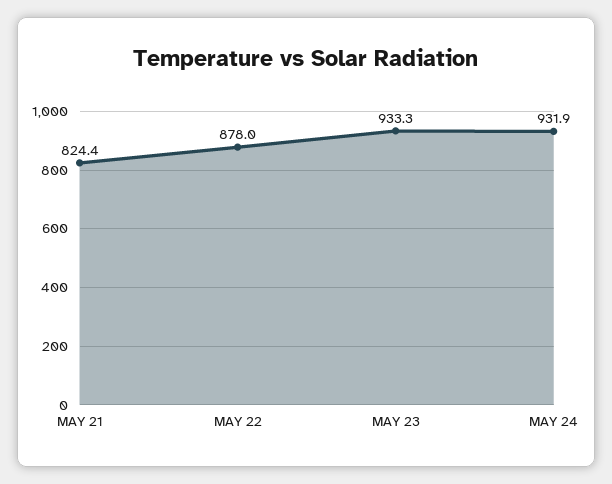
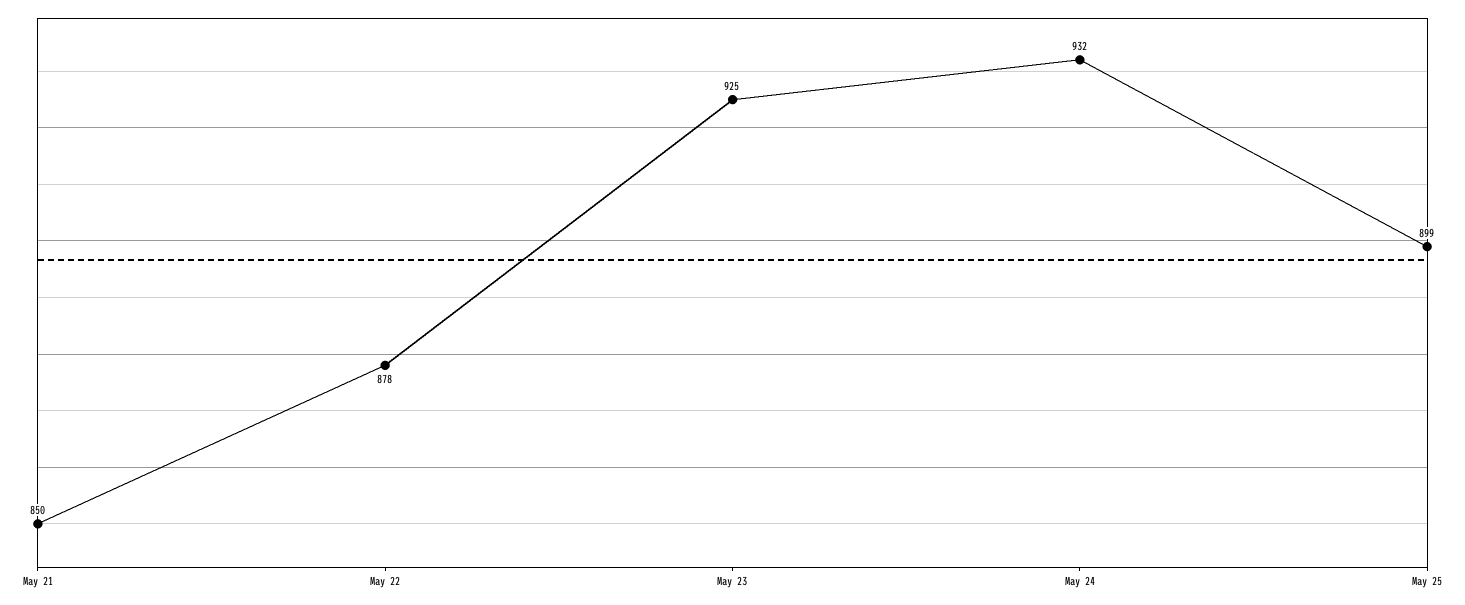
MAY 21: 824.4 -> 850
MAY 23: 933.3 -> 925
May 25: none -> 899

